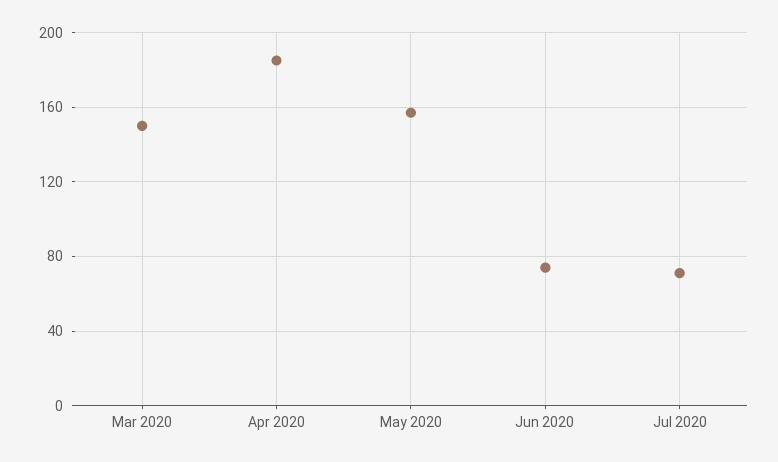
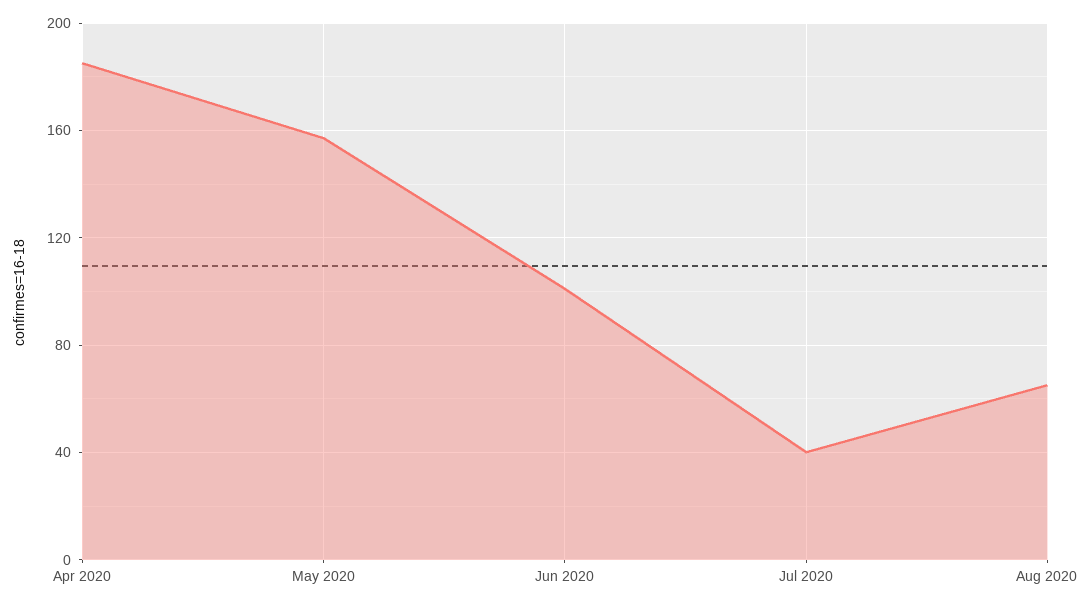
Mar 2020: 150 -> none
Jun 2020: 75 -> 100
Jul 2020: 70 -> 40
Aug 2020: none -> 65

